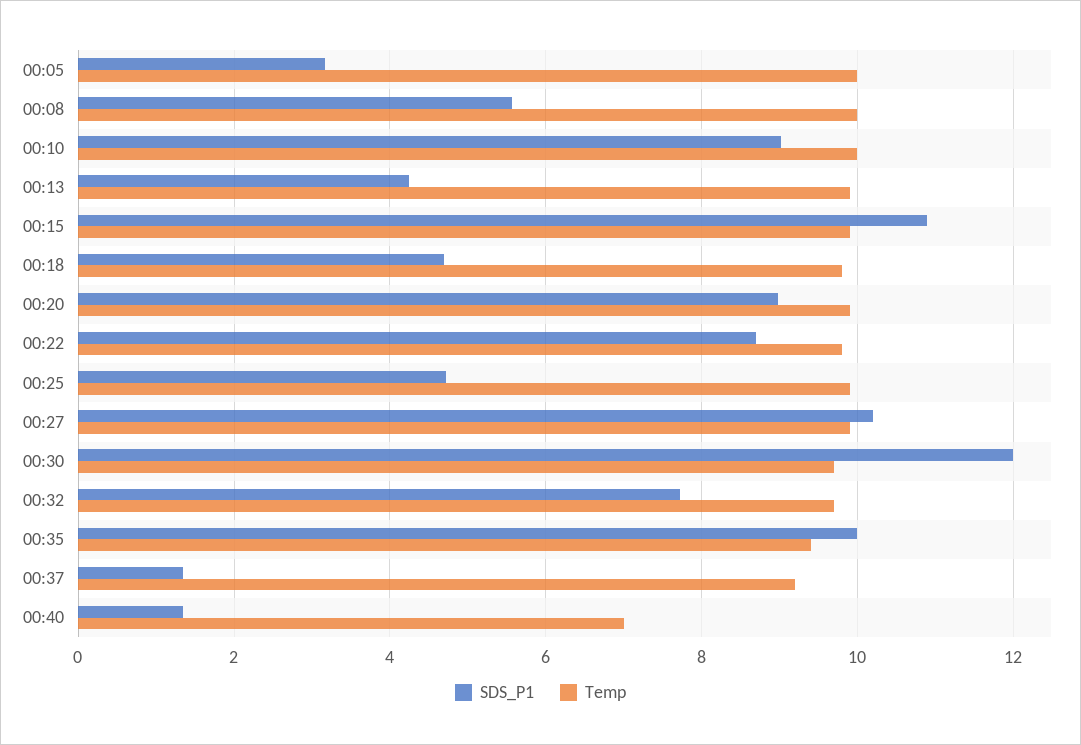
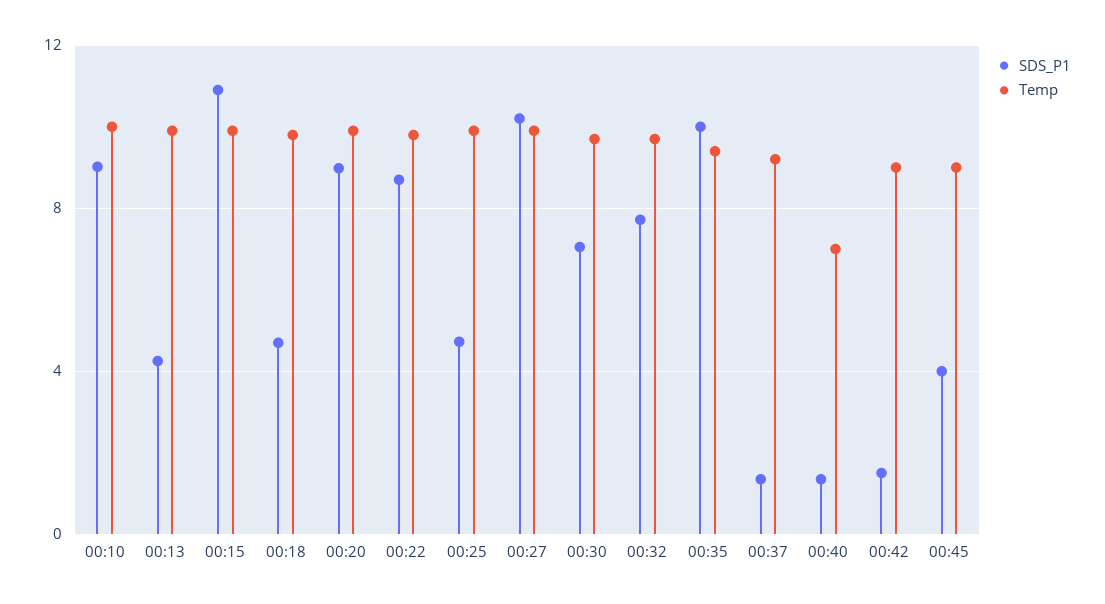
SDS_P1, 00:05: 3.2 -> none
Temp, 00:05: 10 -> none
SDS_P1, 00:08: 5.6 -> none
Temp, 00:08: 10 -> none
SDS_P1, 00:30: 12 -> 7
SDS_P1, 00:42: none -> 1.5
Temp, 00:42: none -> 9
SDS_P1, 00:45: none -> 4
Temp, 00:45: none -> 9

